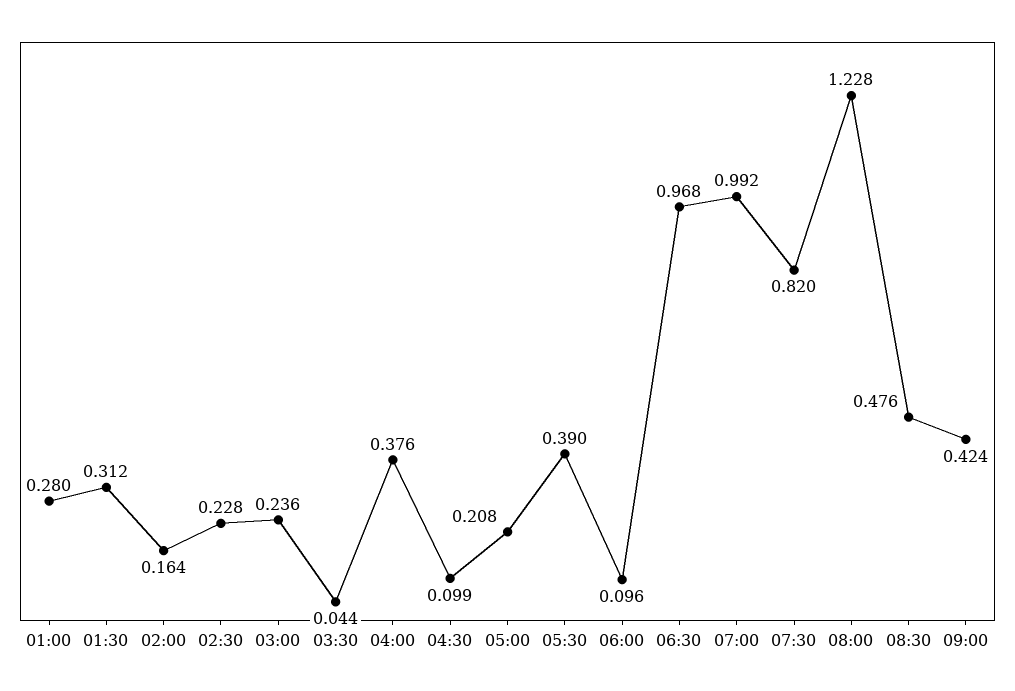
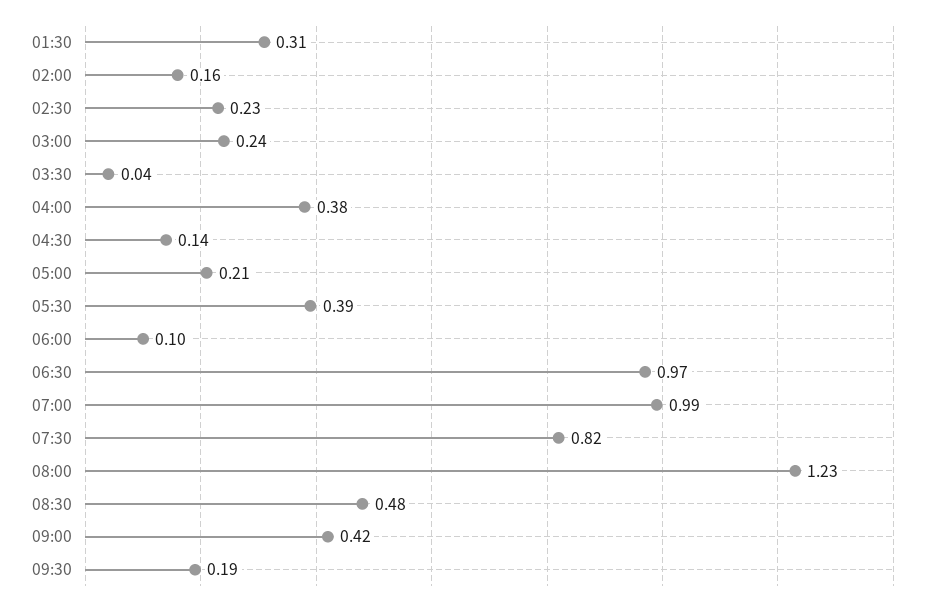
01:00: 0.28 -> none
04:30: 0.099 -> 0.14
09:30: none -> 0.19

